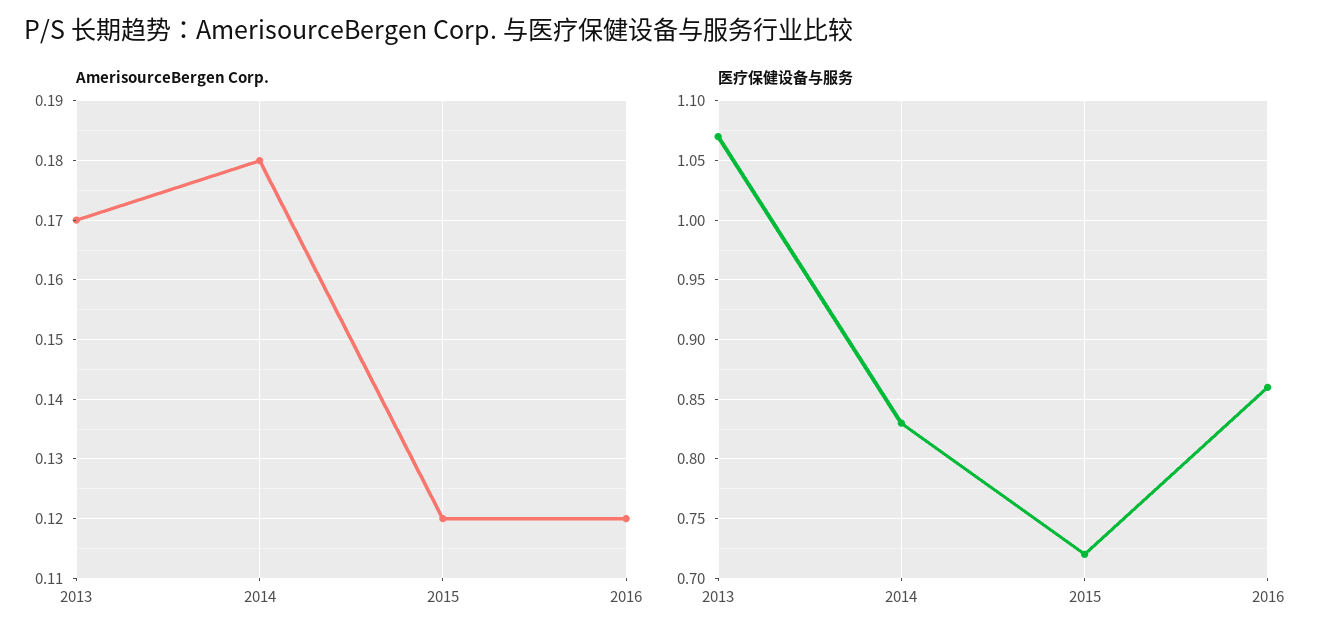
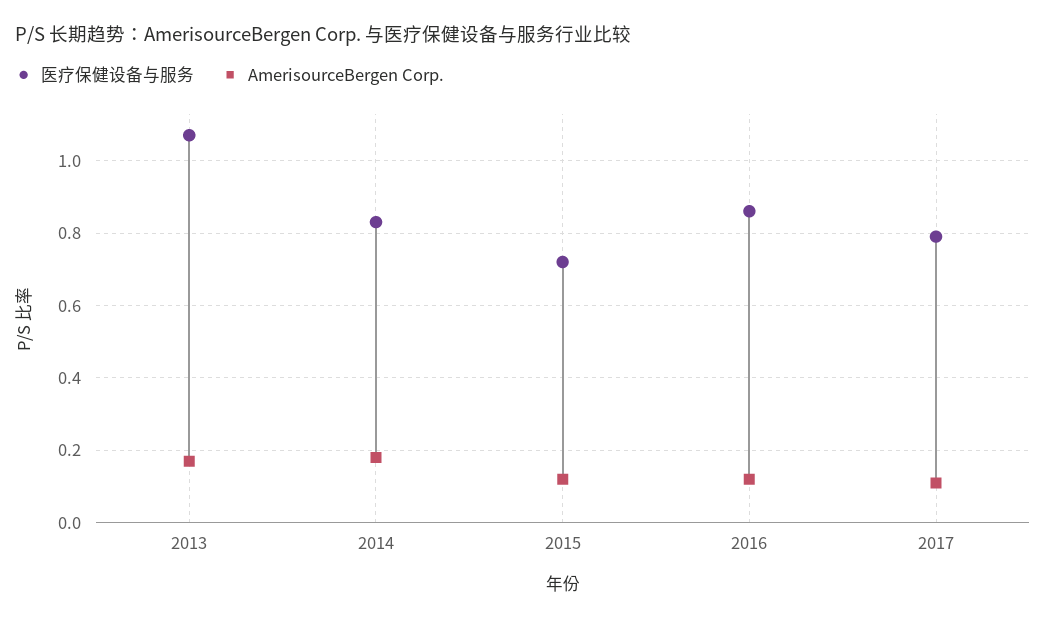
医疗保健设备与服务, 2017: none -> 0.8
AmerisourceBergen Corp., 2017: none -> 0.1

